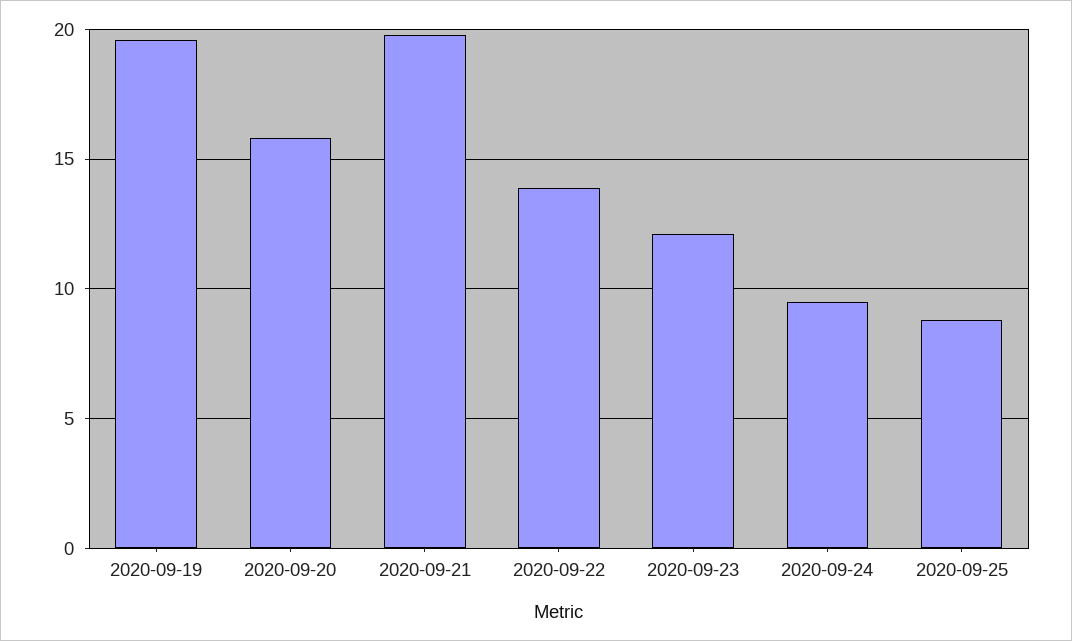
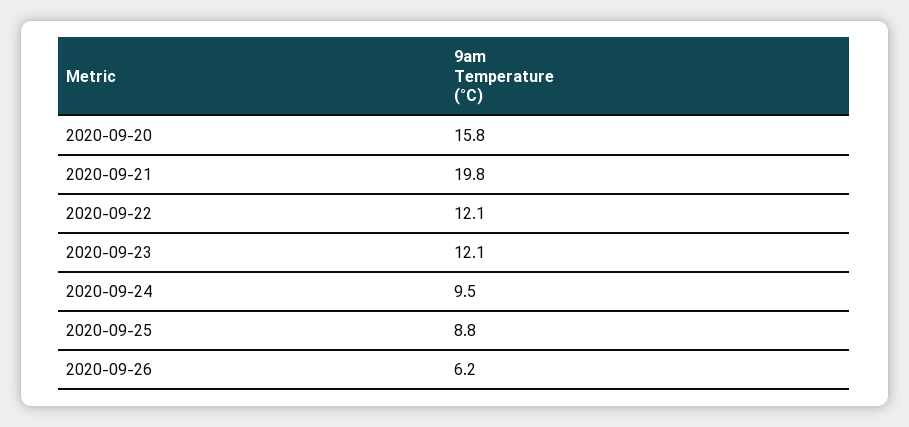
2020-09-19: 19.5 -> none
2020-09-22: 14 -> 12.1
2020-09-26: none -> 6.2

